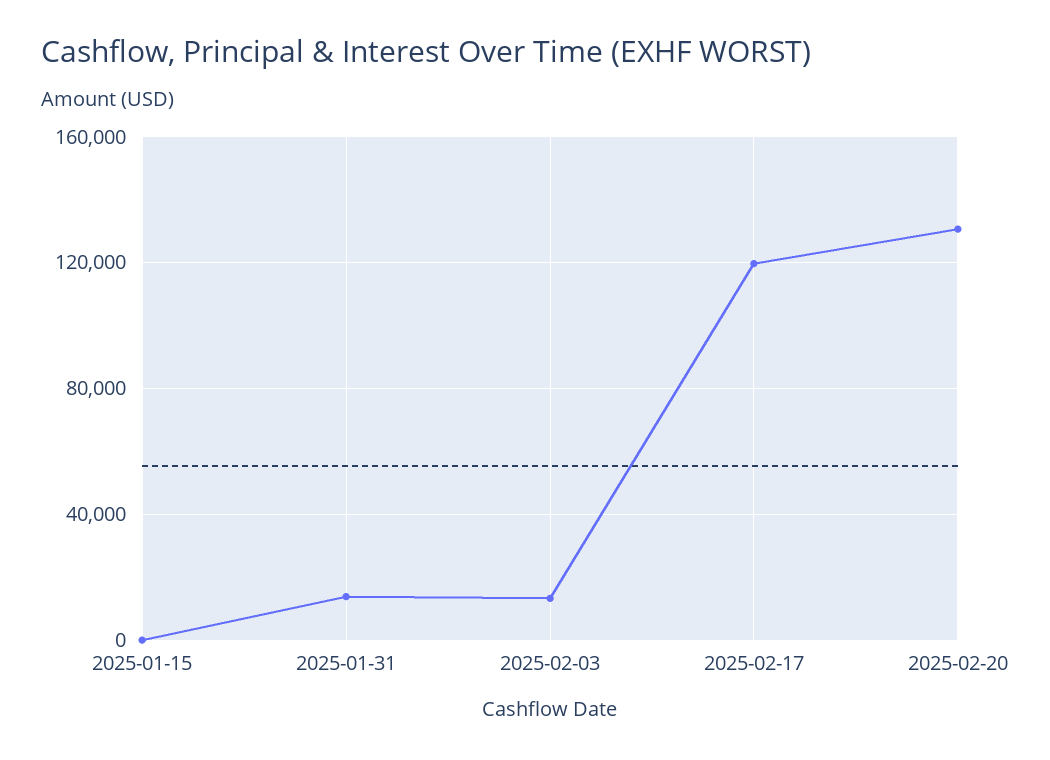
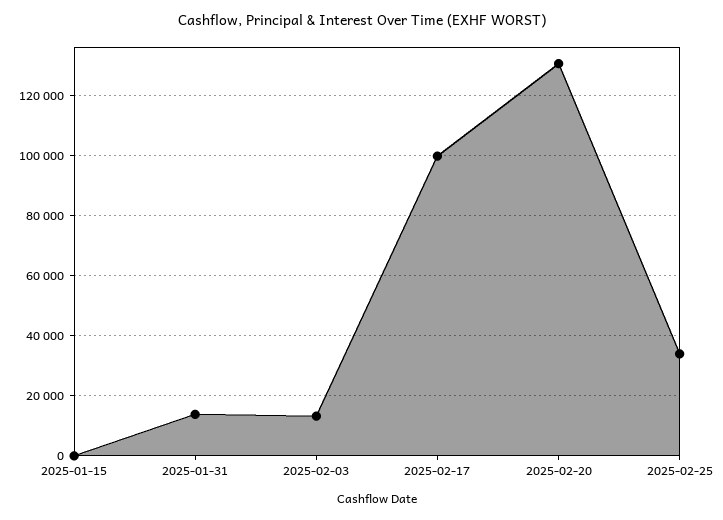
2025-02-17: 120000 -> 100000
2025-02-25: none -> 34000

